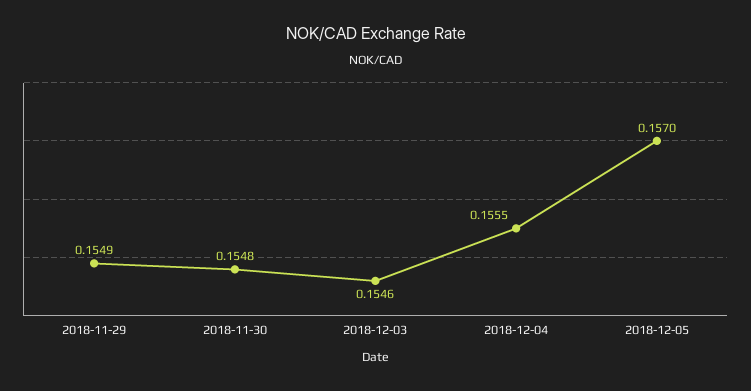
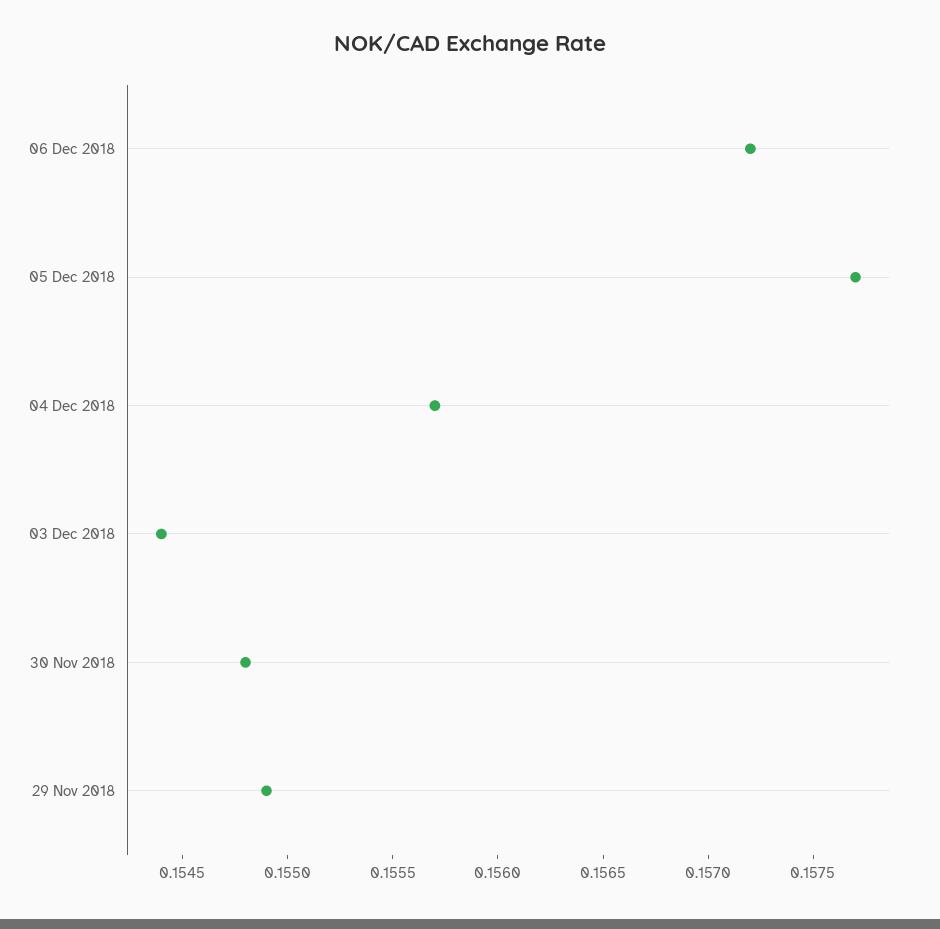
2018-12-03: 0.1546 -> 0.1544
2018-12-04: 0.1555 -> 0.1557
2018-12-05: 0.157 -> 0.1577
06 Dec 2018: none -> 0.1572

